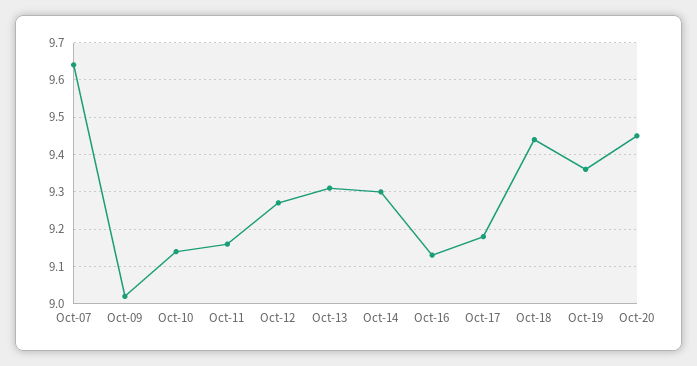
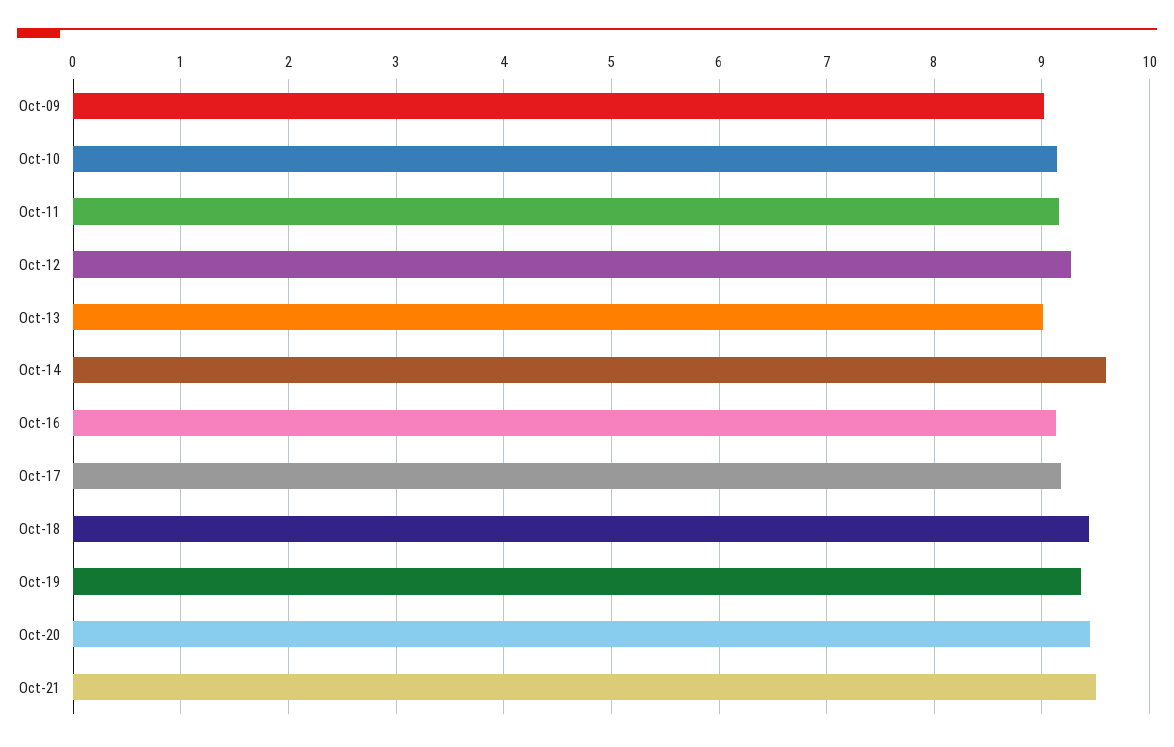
Oct-07: 9.65 -> none
Oct-13: 9.3 -> 9
Oct-14: 9.3 -> 9.6
Oct-21: none -> 9.5

